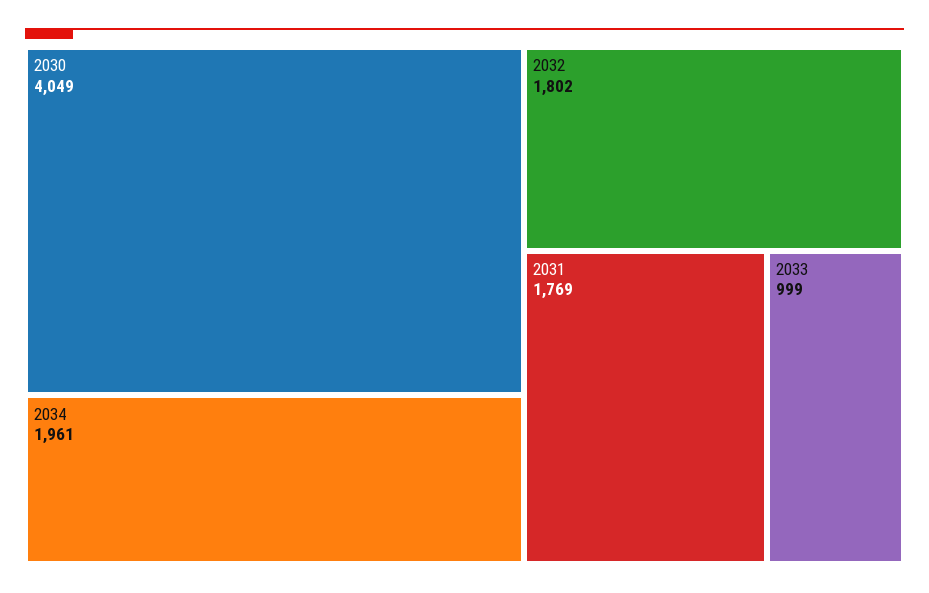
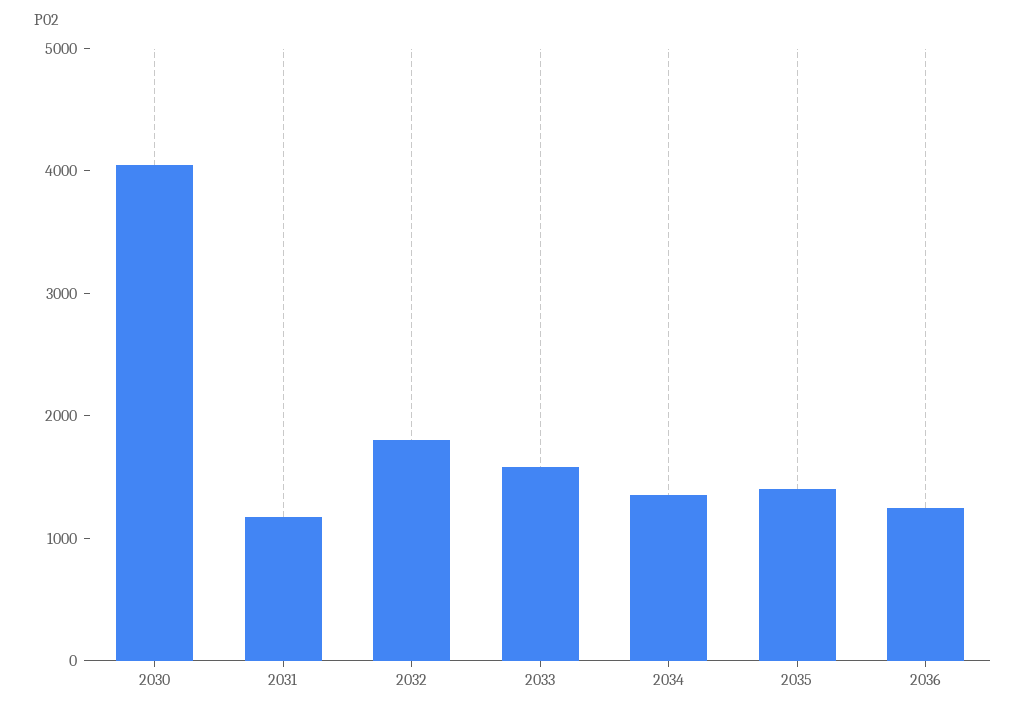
2034: 1961 -> 1400
2031: 1769 -> 1200
2033: 999 -> 1600
2035: none -> 1400
2036: none -> 1200

